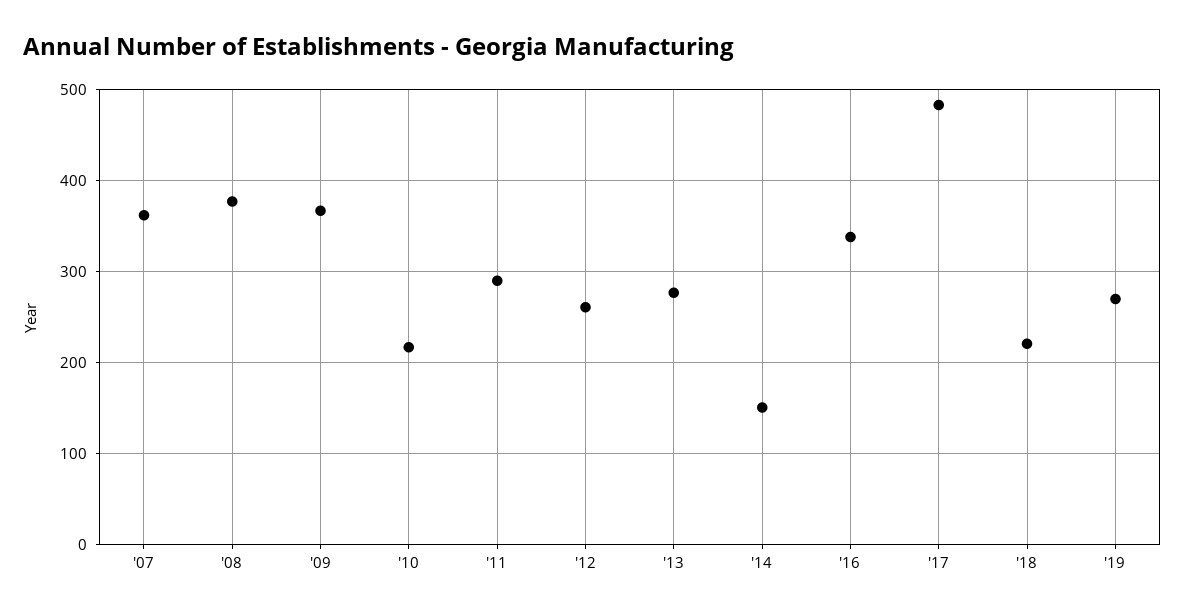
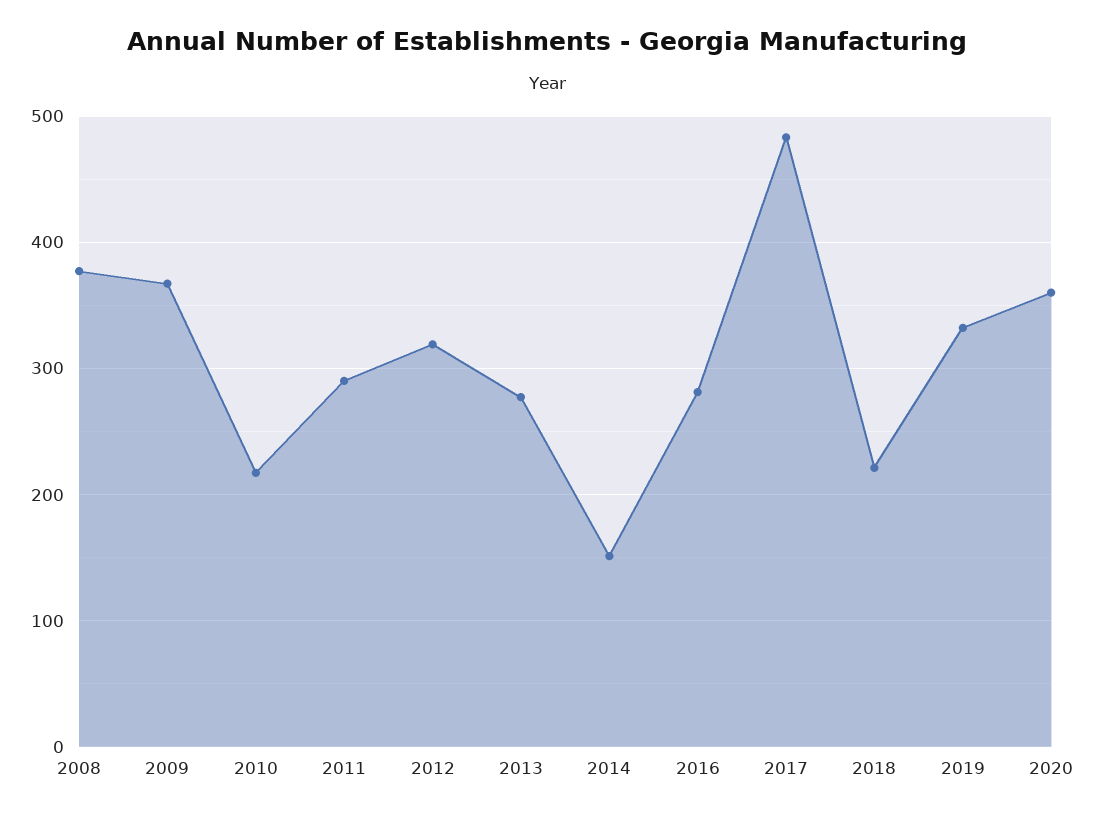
'07: 360 -> none
'12: 260 -> 320
'16: 340 -> 280
'19: 270 -> 330
2020: none -> 360

